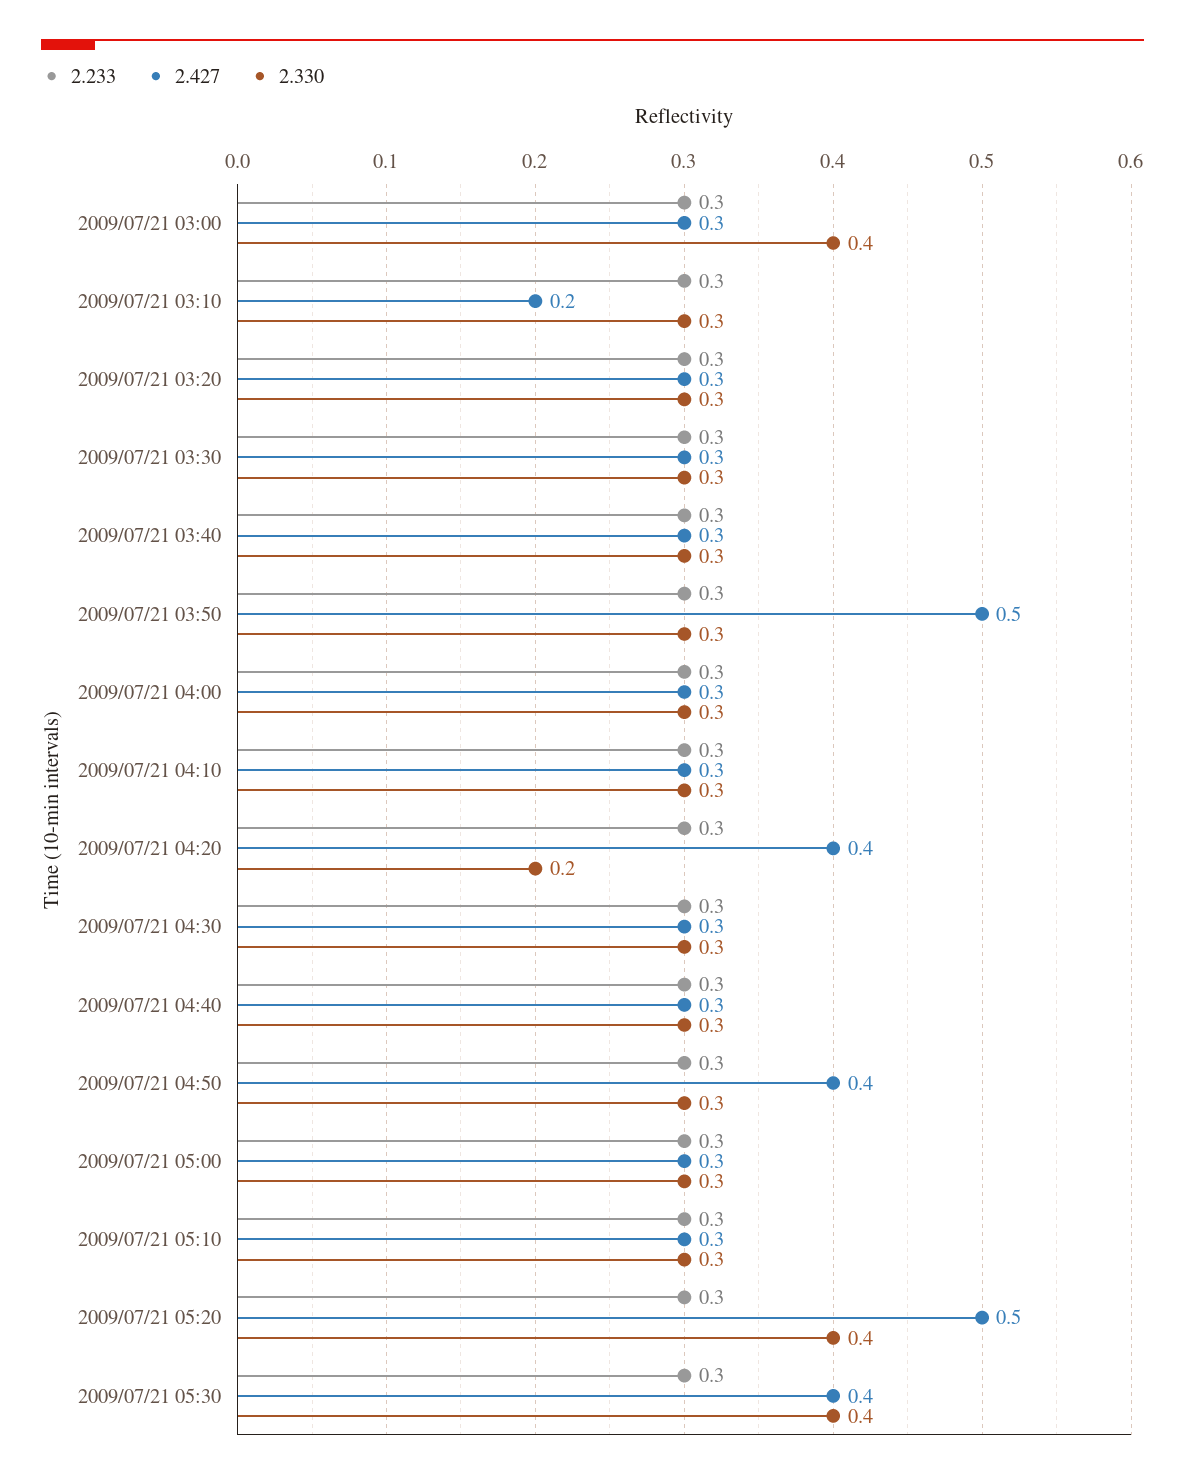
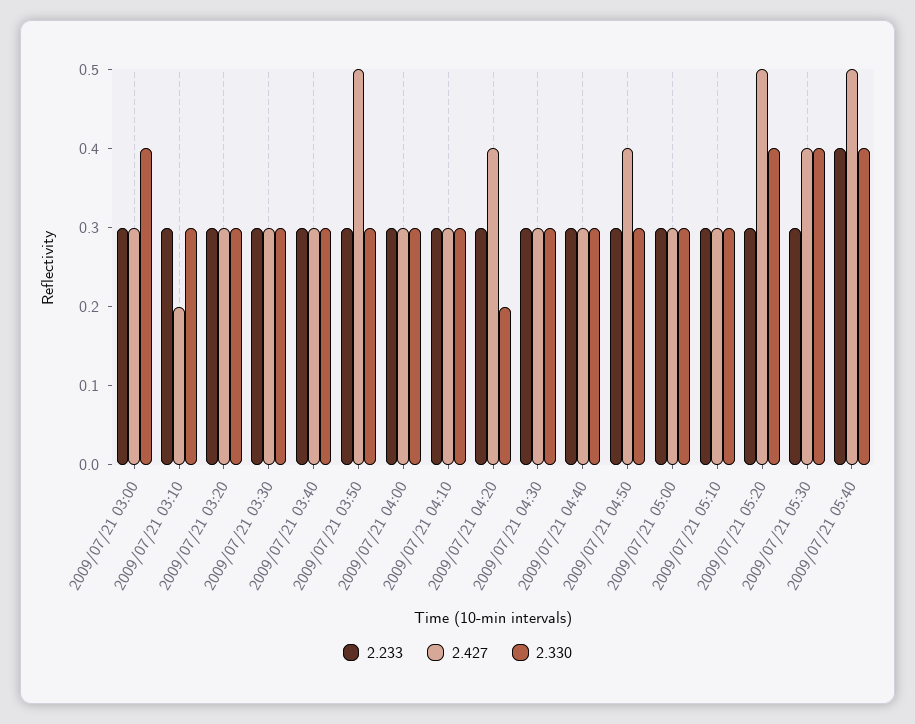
2.233, 2009/07/21 05:40: none -> 0.4
2.427, 2009/07/21 05:40: none -> 0.5
2.330, 2009/07/21 05:40: none -> 0.4

